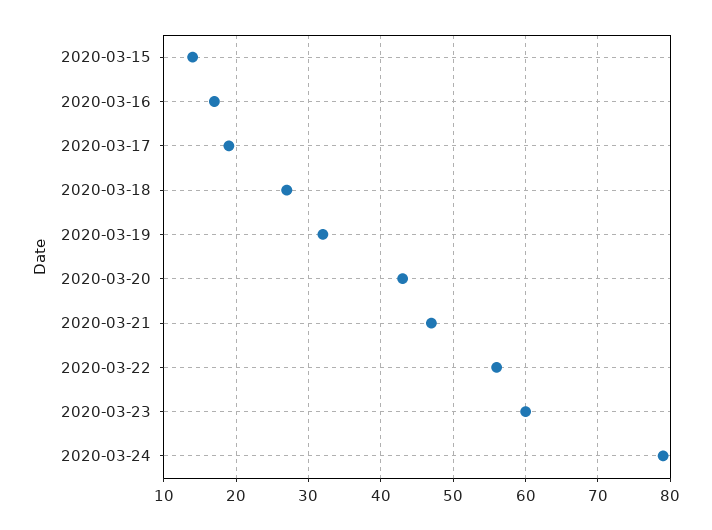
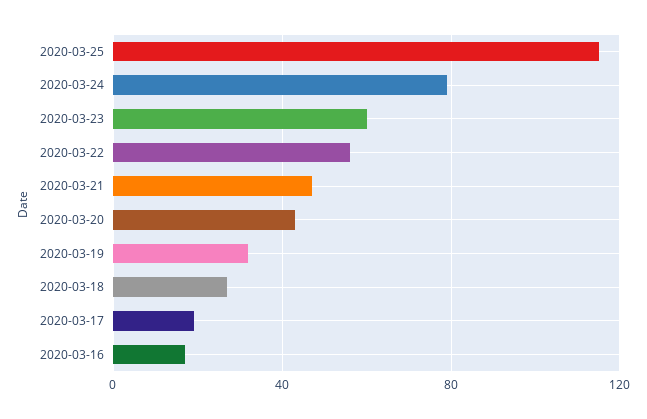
2020-03-15: 14 -> none
2020-03-25: none -> 115

